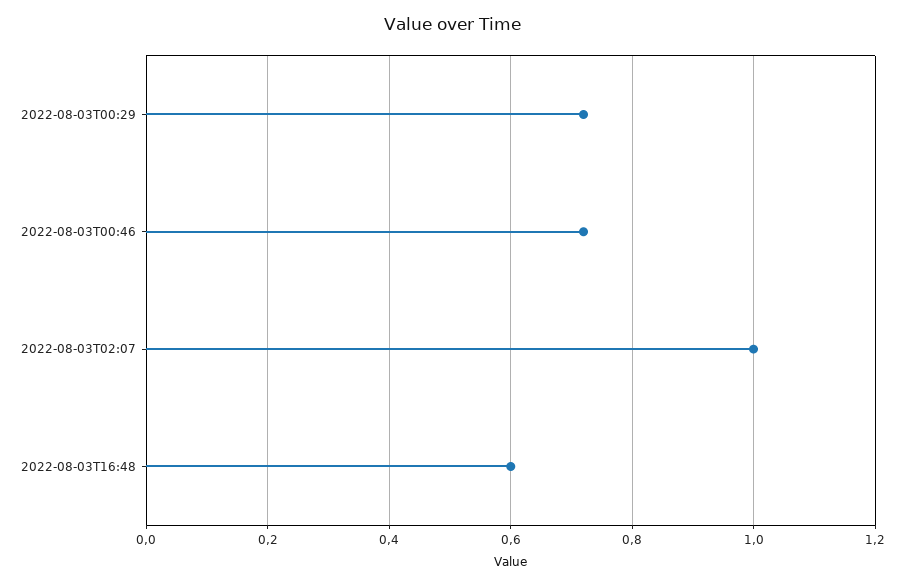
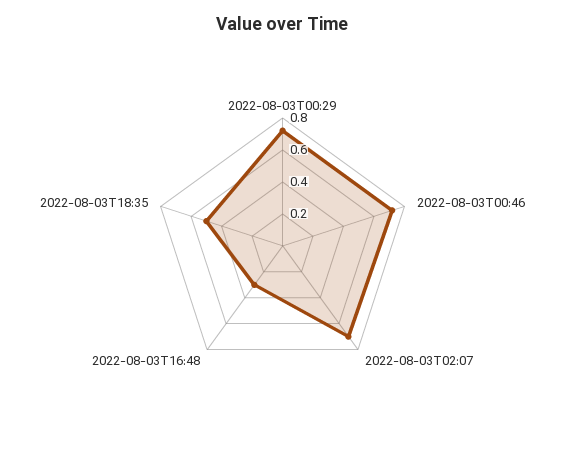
2022-08-03T02:07: 1 -> 0.7
2022-08-03T16:48: 0.6 -> 0.3
2022-08-03T18:35: none -> 0.5

